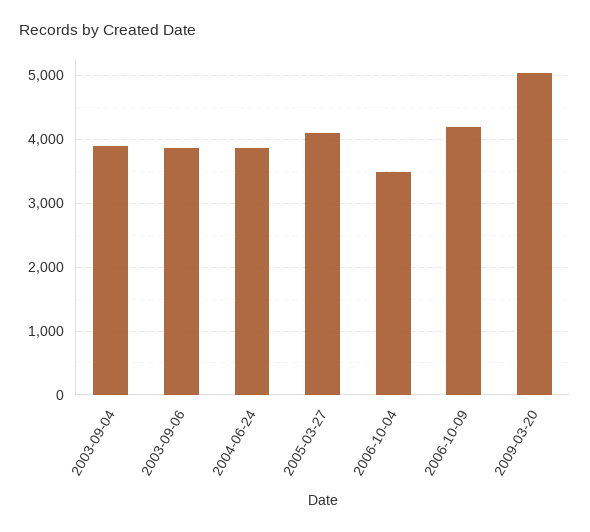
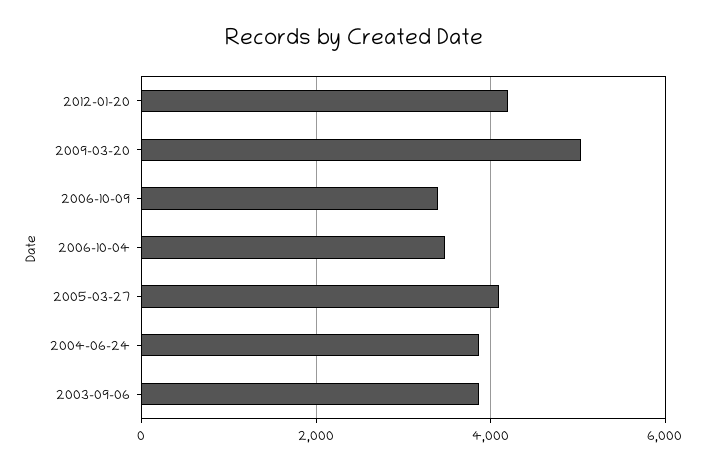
2003-09-04: 3900 -> none
2006-10-09: 4200 -> 3400
2012-01-20: none -> 4200

